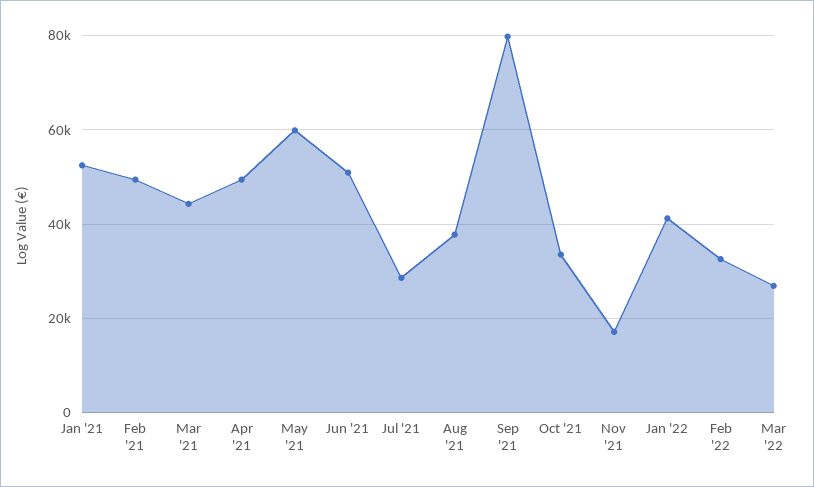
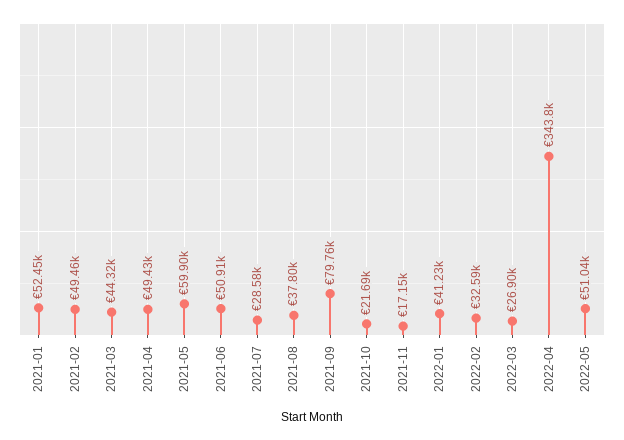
Oct '21: 34000 -> 21690
2022-04: none -> 343800
2022-05: none -> 51040

